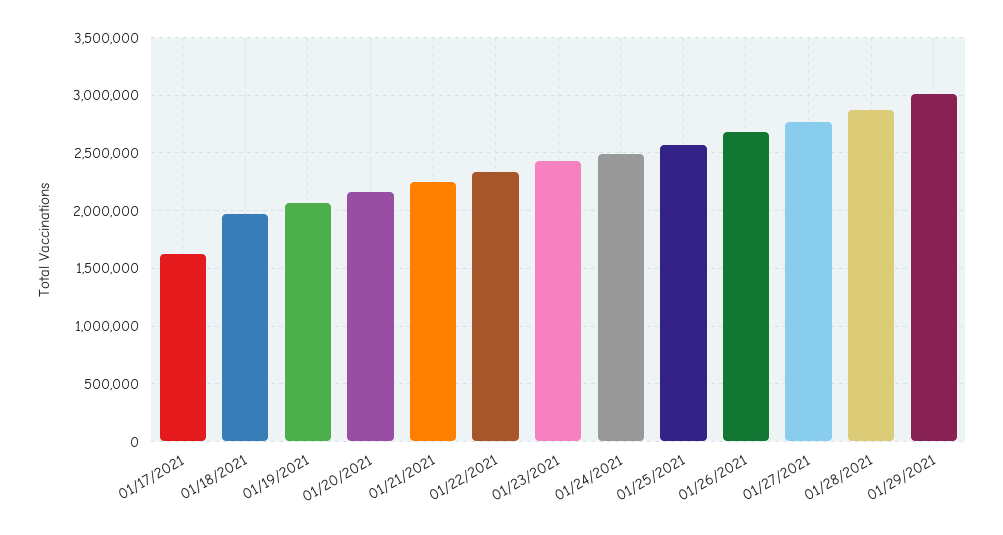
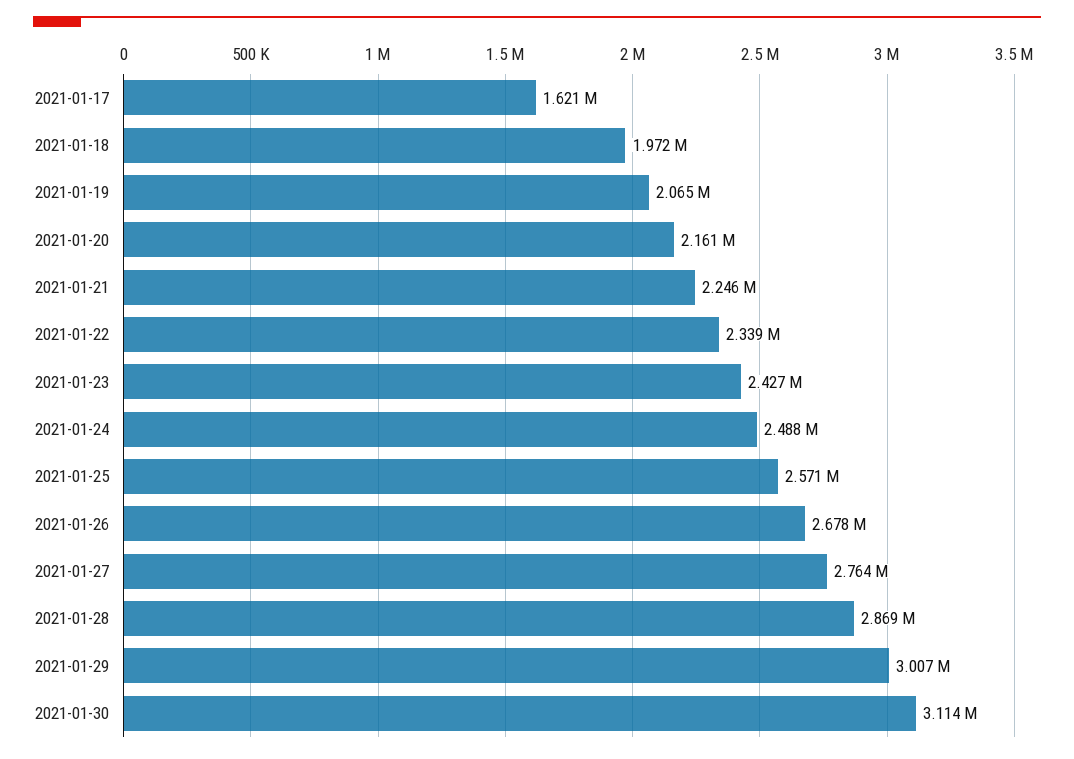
2021-01-30: none -> 3114000

